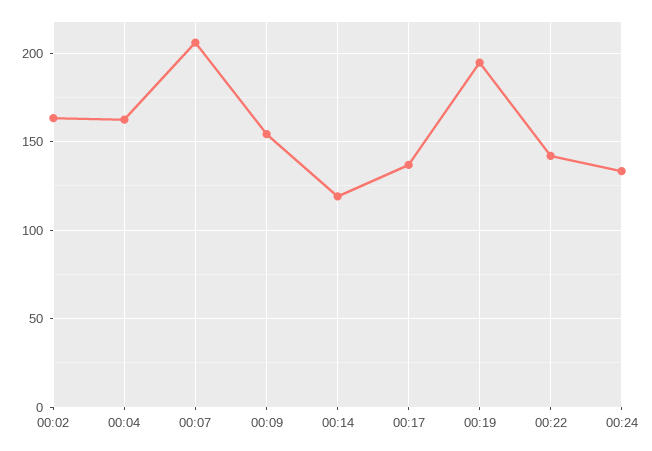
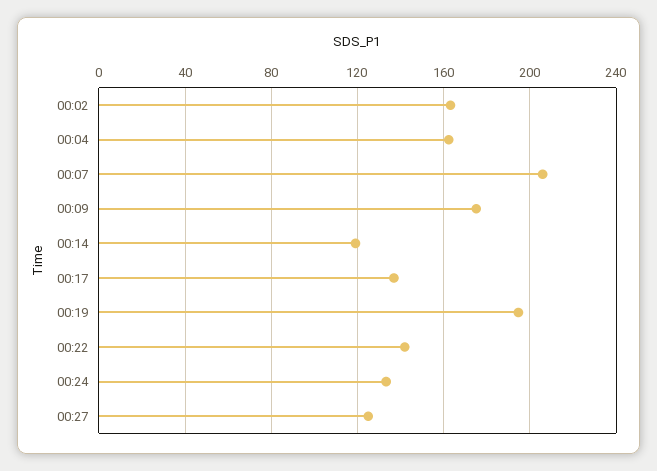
00:09: 155 -> 175
00:27: none -> 125

